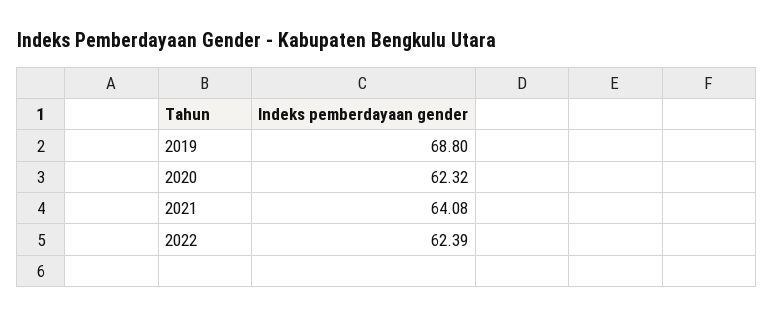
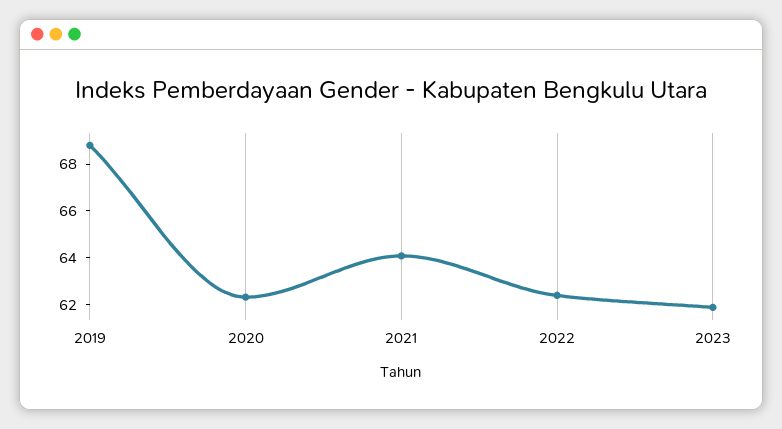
2023: none -> 62

